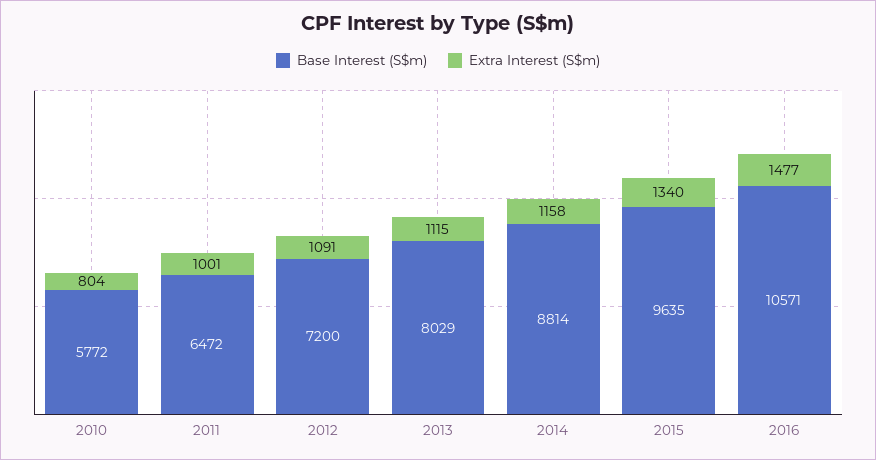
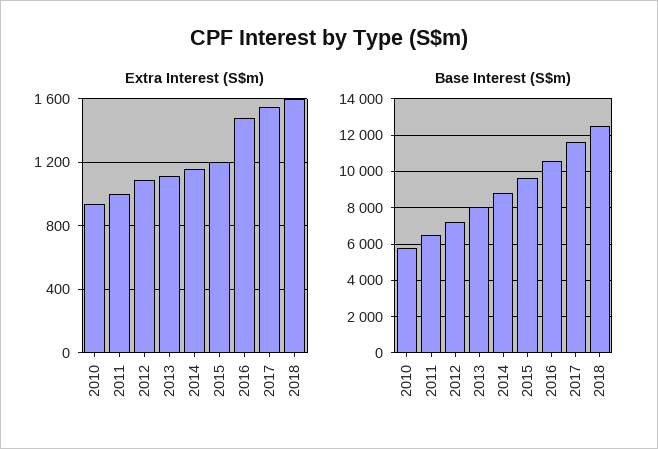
Extra Interest (S$m), 2010: 804 -> 950
Extra Interest (S$m), 2015: 1340 -> 1200
Extra Interest (S$m), 2017: none -> 1550
Extra Interest (S$m), 2018: none -> 1600
Base Interest (S$m), 2017: none -> 11500
Base Interest (S$m), 2018: none -> 12500

